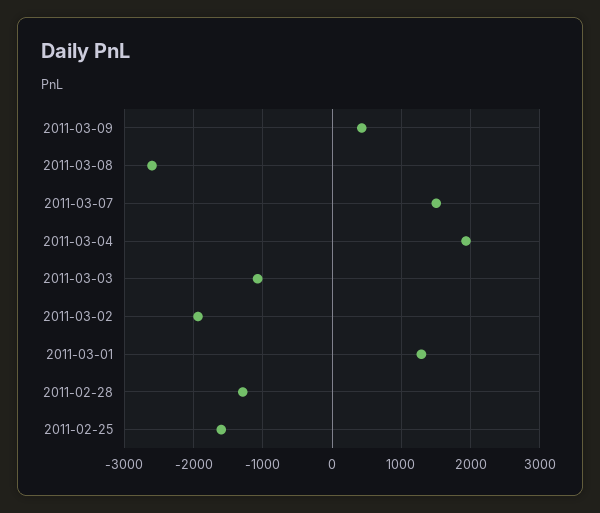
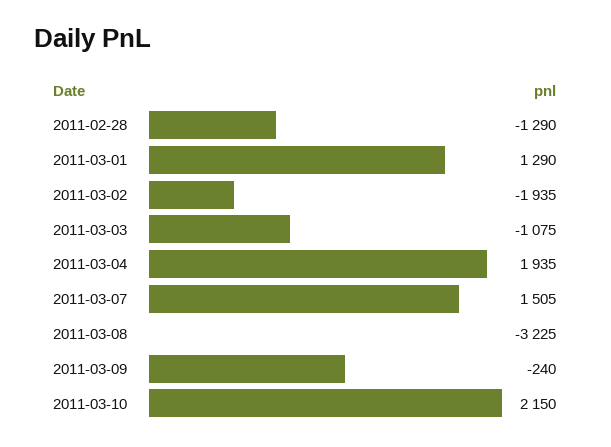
2011-03-09: 400 -> -240
2011-03-08: -2600 -> -3225
2011-02-25: -1600 -> none
2011-03-10: none -> 2150

